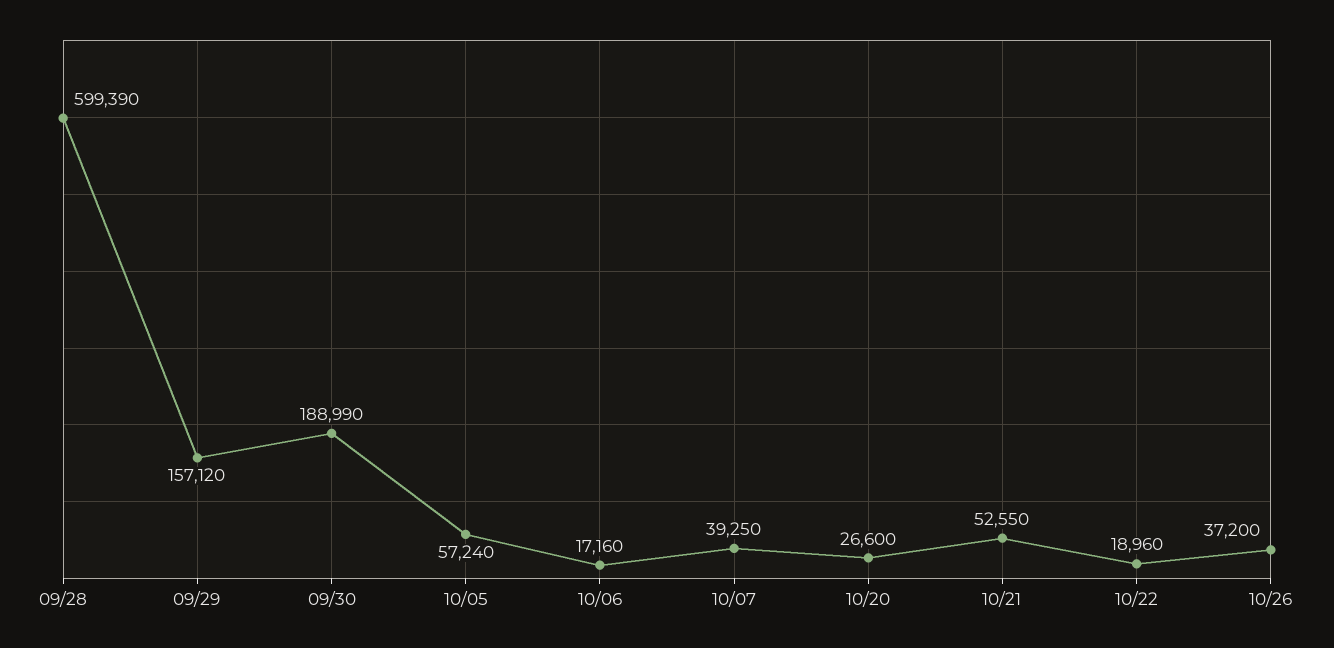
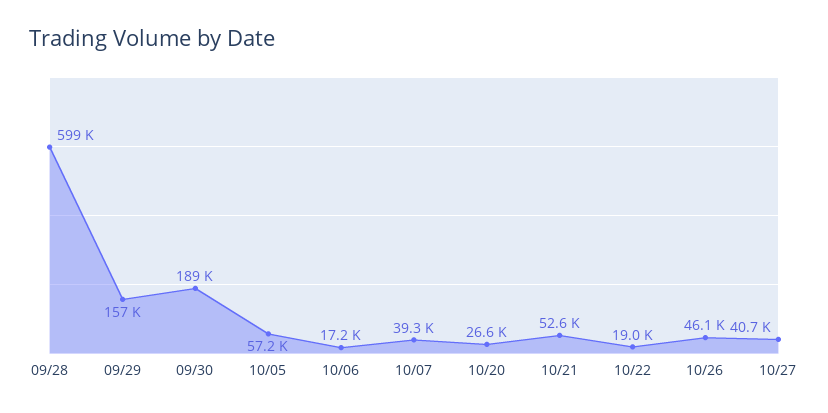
10/26: 37200 -> 46100
10/27: none -> 40700

